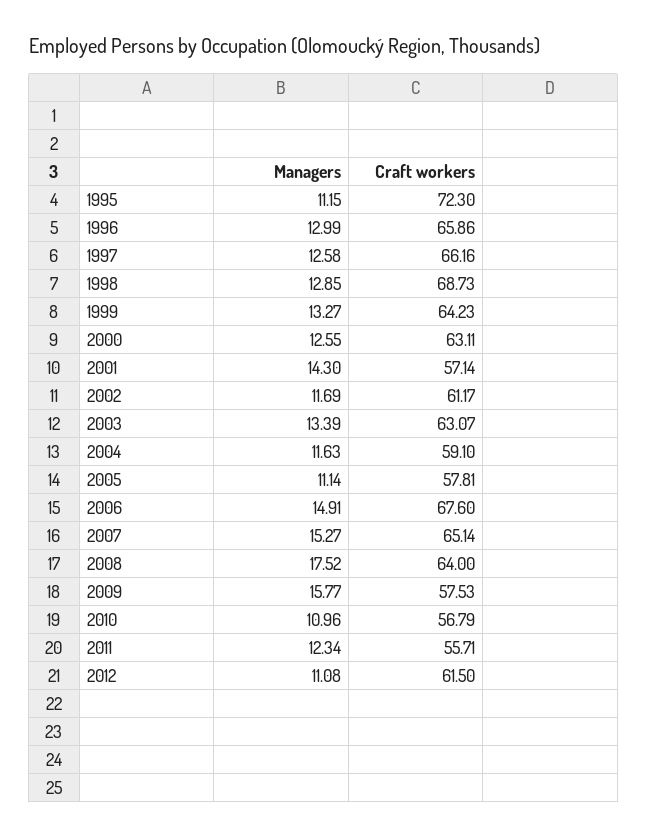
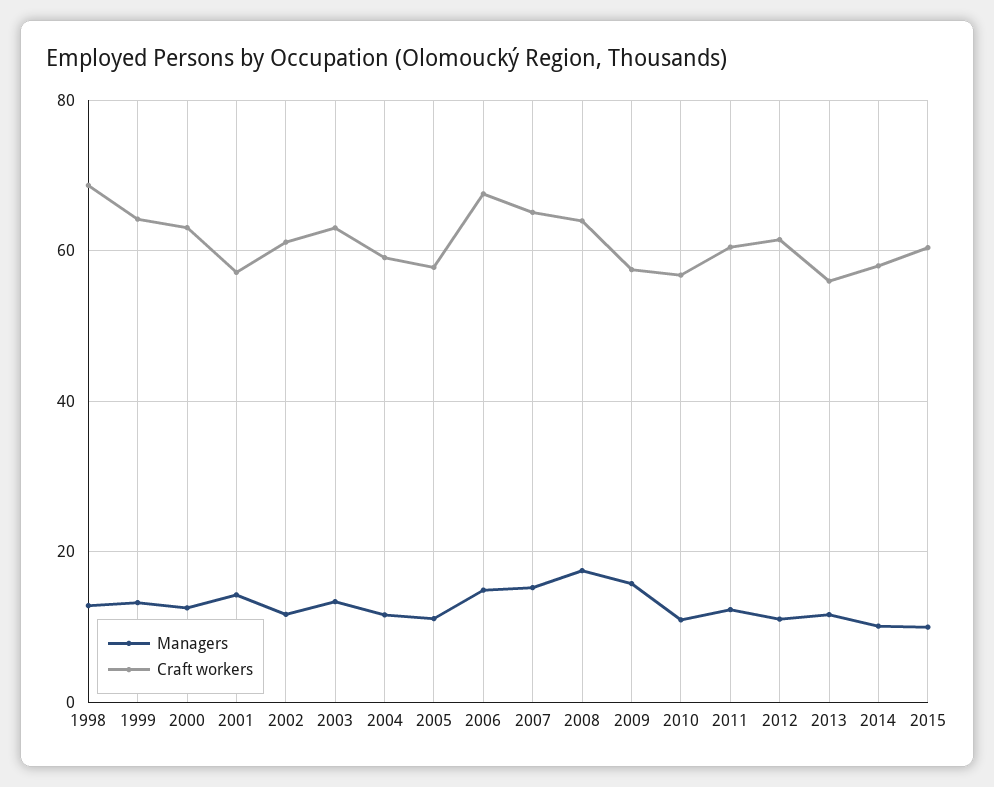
Managers, 1995: 11.15 -> none
Craft workers, 1995: 72.3 -> none
Managers, 1996: 12.99 -> none
Craft workers, 1996: 65.86 -> none
Managers, 1997: 12.58 -> none
Craft workers, 1997: 66.16 -> none
Craft workers, 2011: 55.71 -> 60
Managers, 2013: none -> 12
Craft workers, 2013: none -> 56
Managers, 2014: none -> 10
Craft workers, 2014: none -> 58
Managers, 2015: none -> 10
Craft workers, 2015: none -> 60

